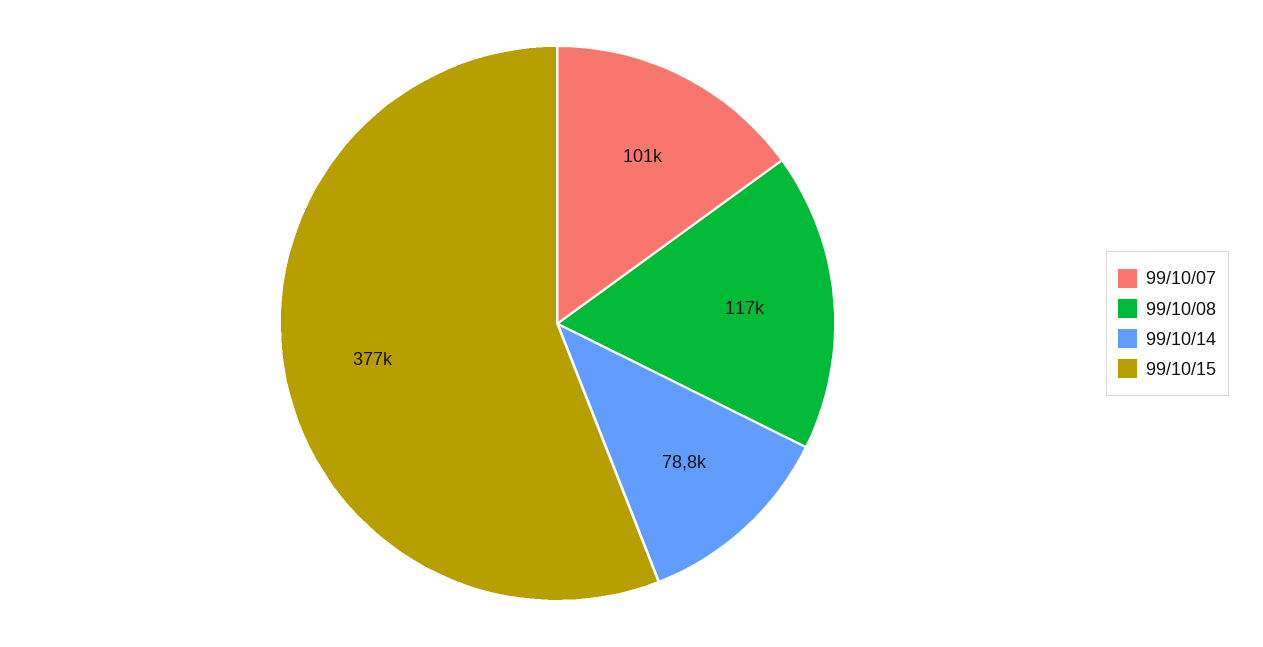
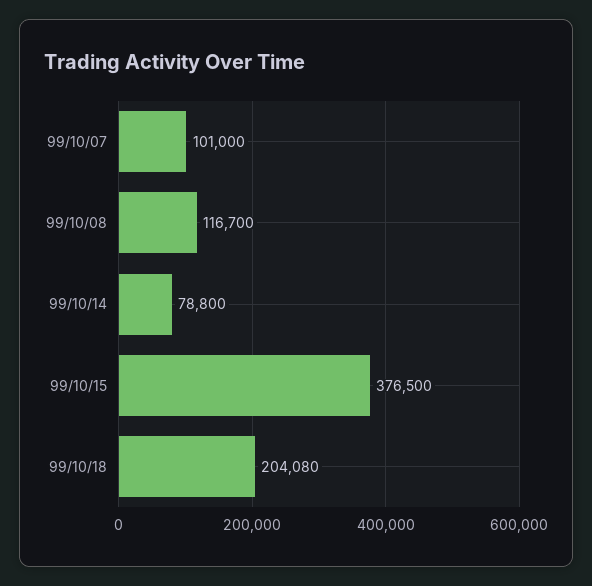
99/10/18: none -> 204080

